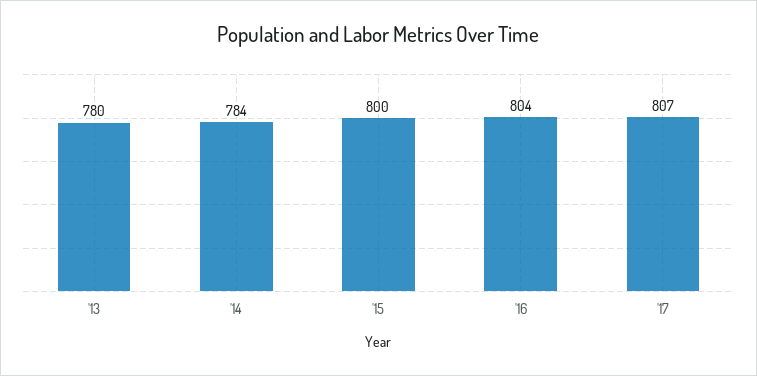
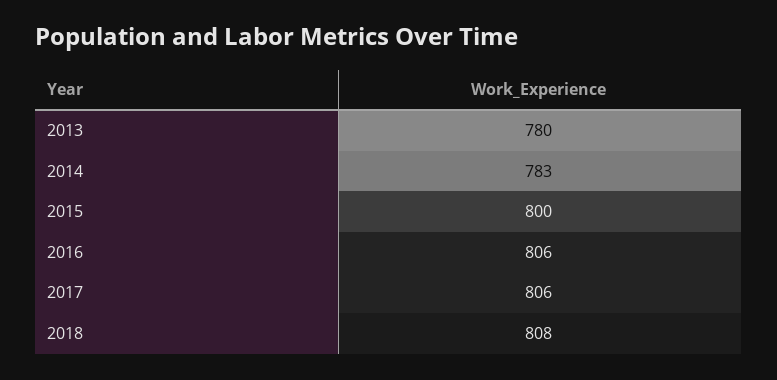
'14: 784 -> 783
'16: 804 -> 806
'17: 807 -> 806
2018: none -> 808

